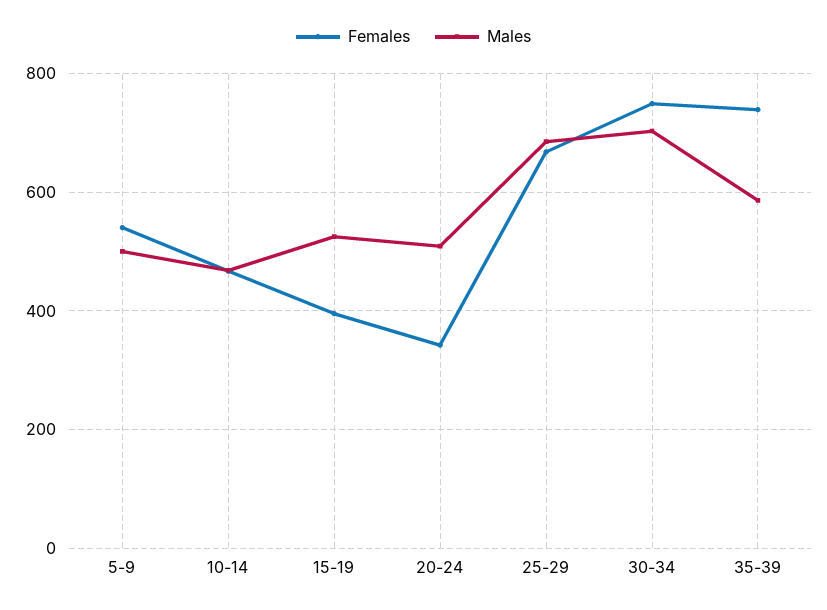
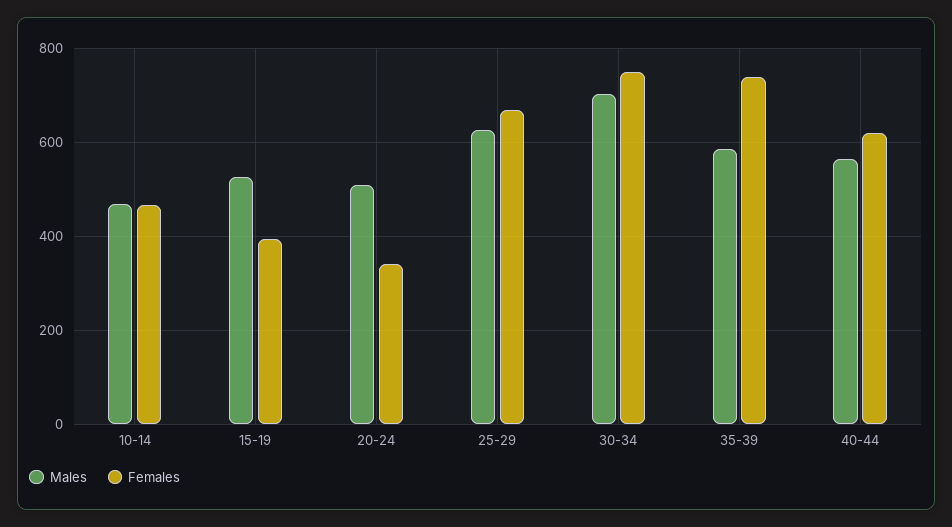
Females, 5-9: 540 -> none
Males, 5-9: 500 -> none
Males, 25-29: 680 -> 620
Males, 40-44: none -> 560
Females, 40-44: none -> 620

